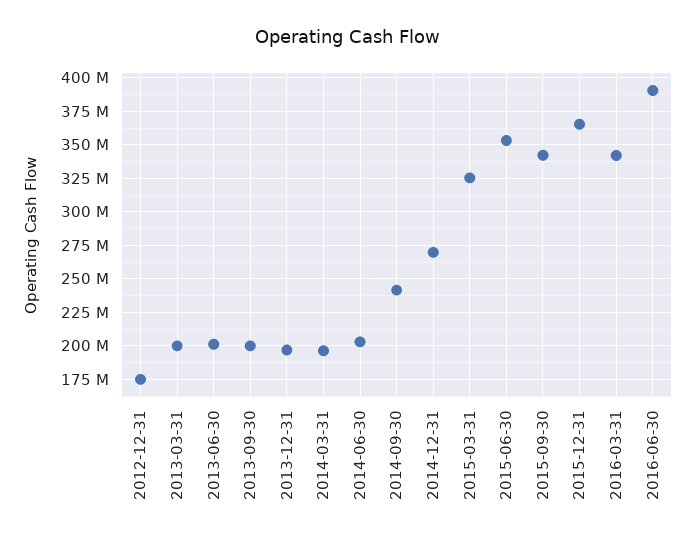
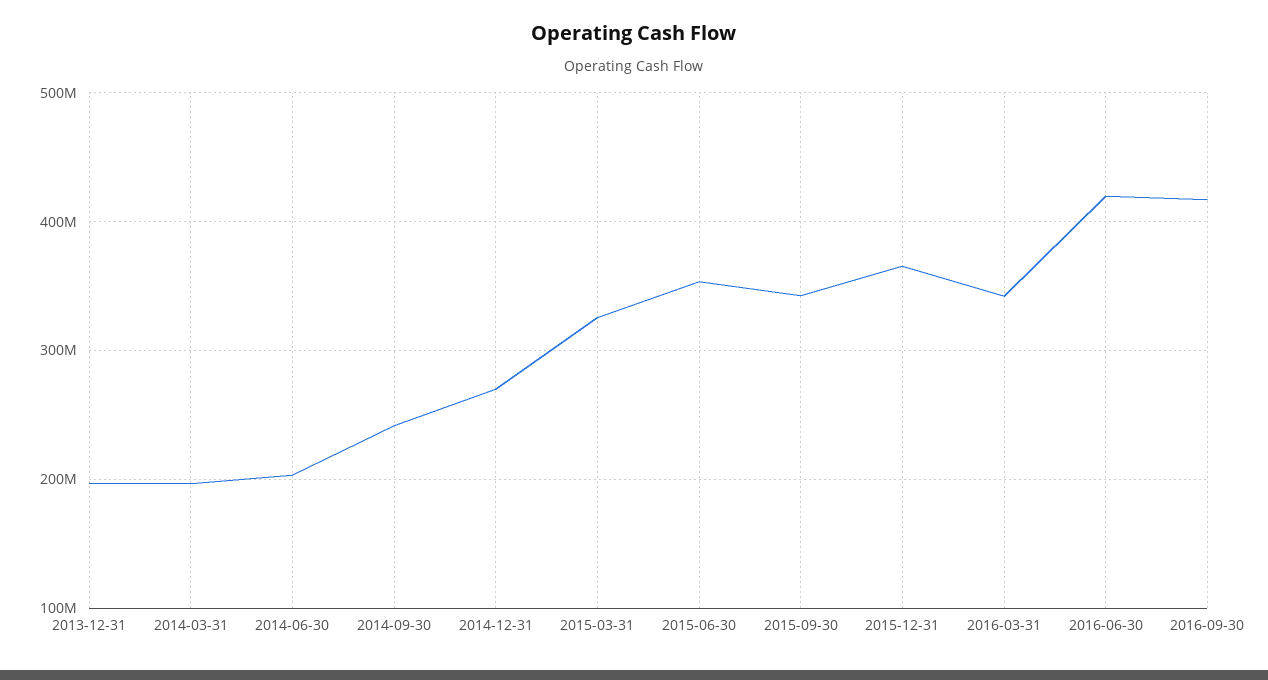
2012-12-31: 175000000 -> none
2013-03-31: 200000000 -> none
2013-06-30: 200000000 -> none
2013-09-30: 200000000 -> none
2016-06-30: 390000000 -> 420000000
2016-09-30: none -> 420000000

